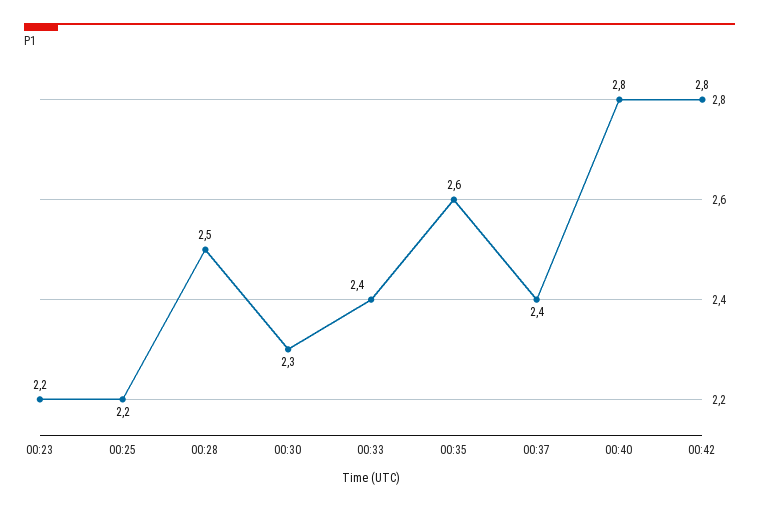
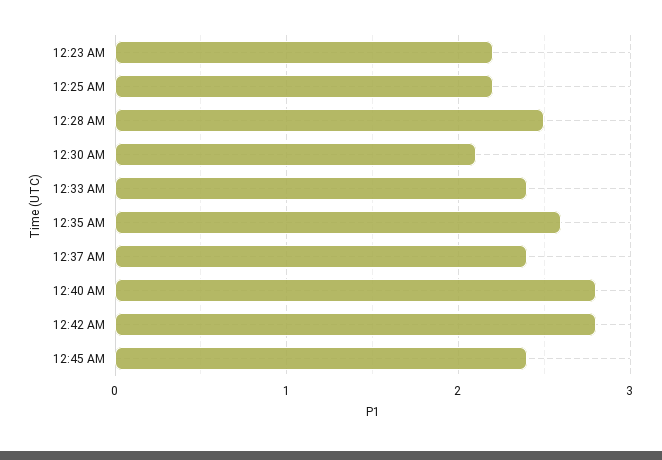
00:30: 2.3 -> 2.1
12:45 AM: none -> 2.4

